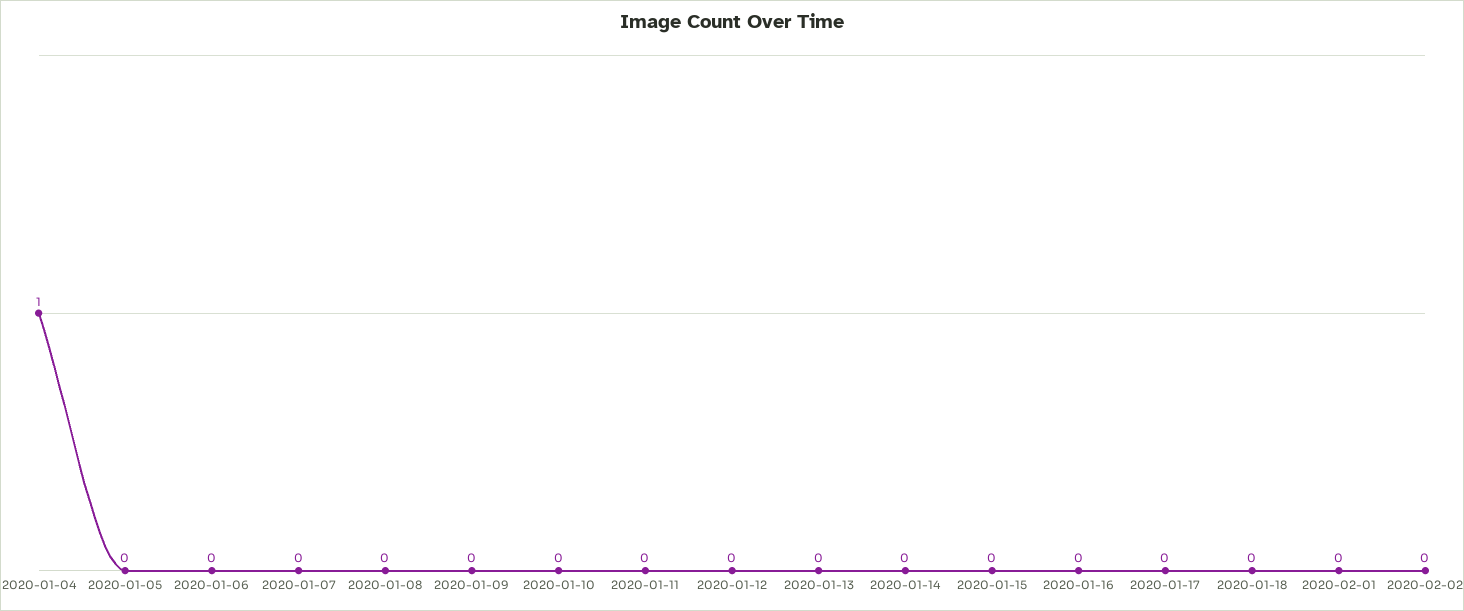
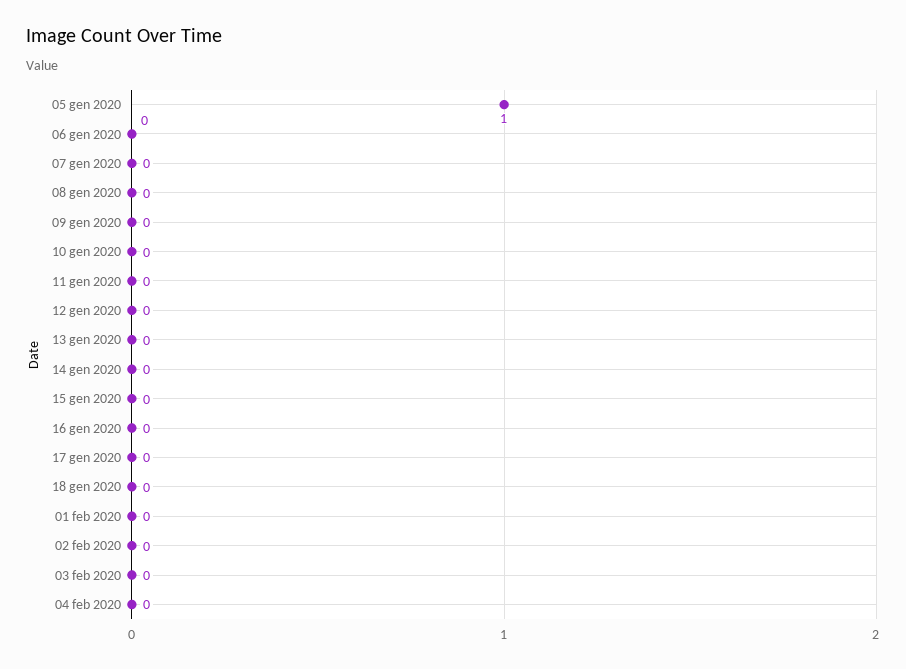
2020-01-04: 1 -> none
2020-01-05: 0 -> 1
03 feb 2020: none -> 0
04 feb 2020: none -> 0

